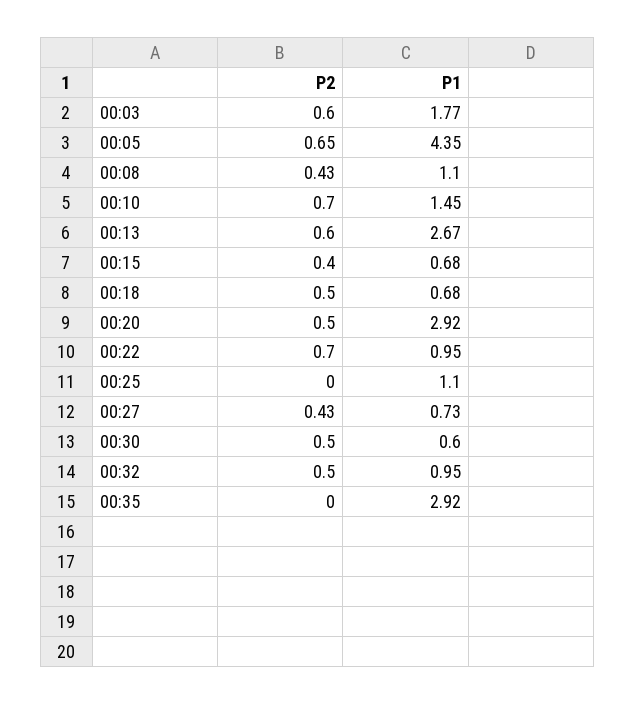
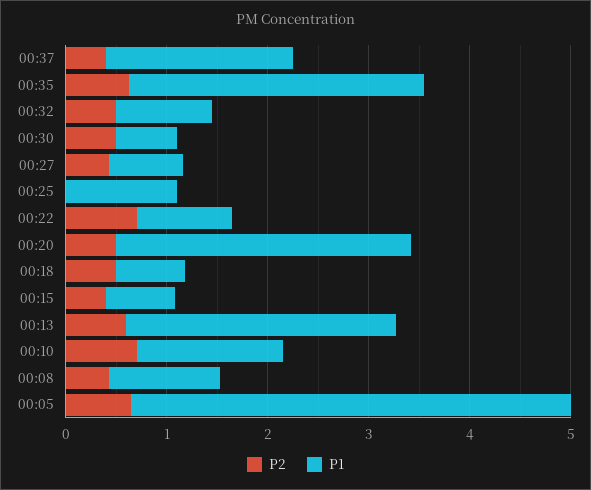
P2, 00:03: 0.6 -> none
P1, 00:03: 1.77 -> none
P2, 00:35: 0 -> 0.6
P2, 00:37: none -> 0.4
P1, 00:37: none -> 1.8

